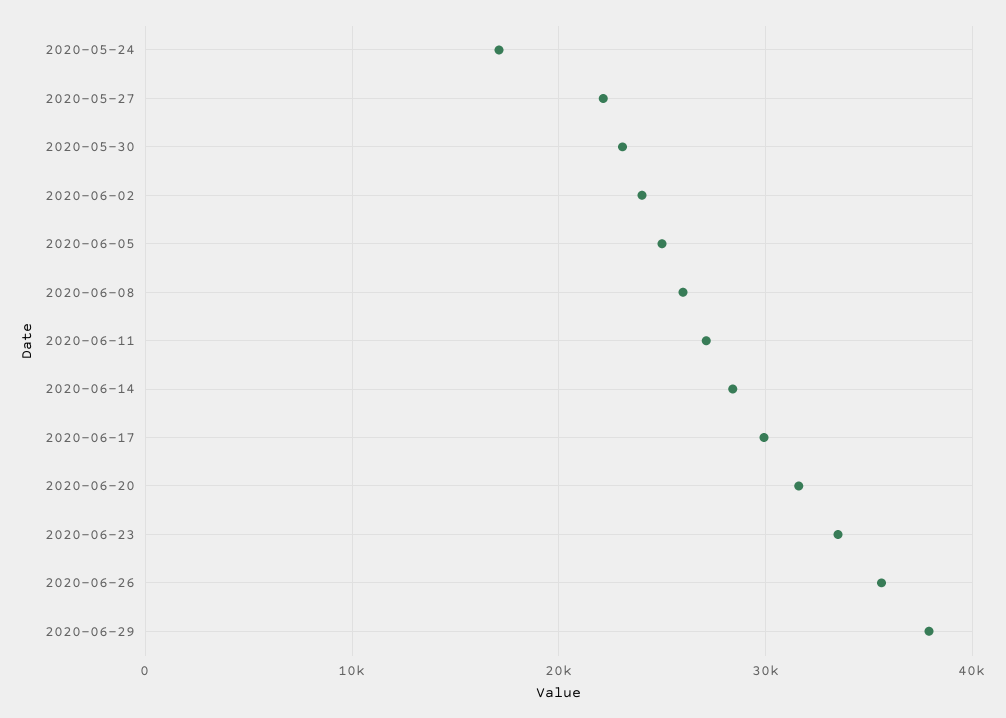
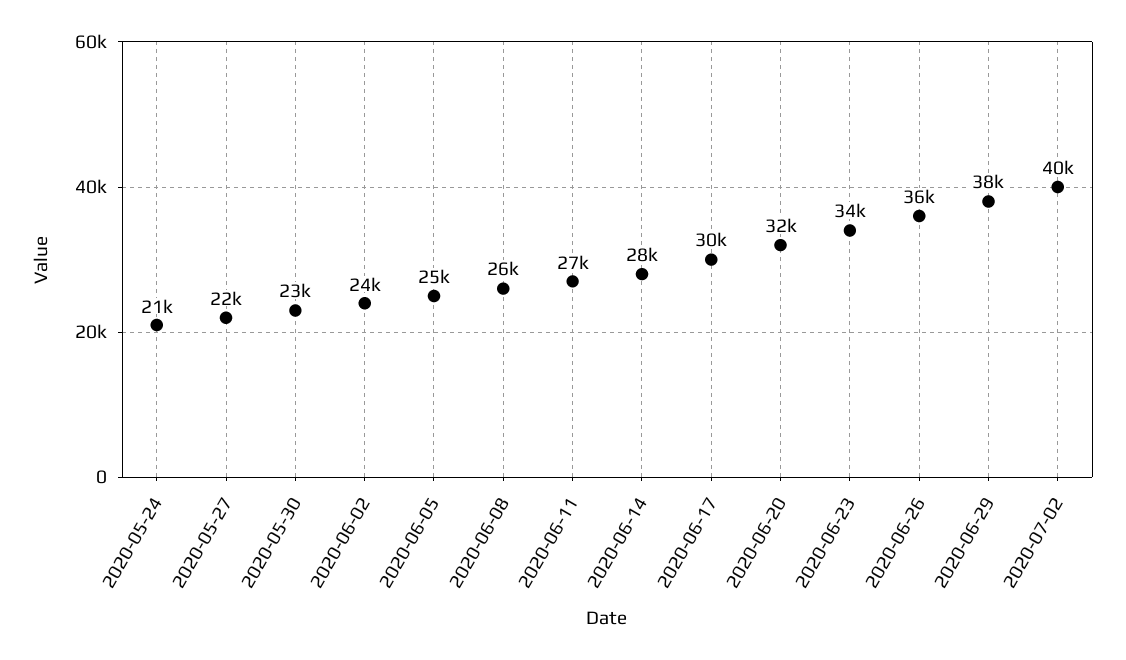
2020-05-24: 17000 -> 21000
2020-07-02: none -> 40000

